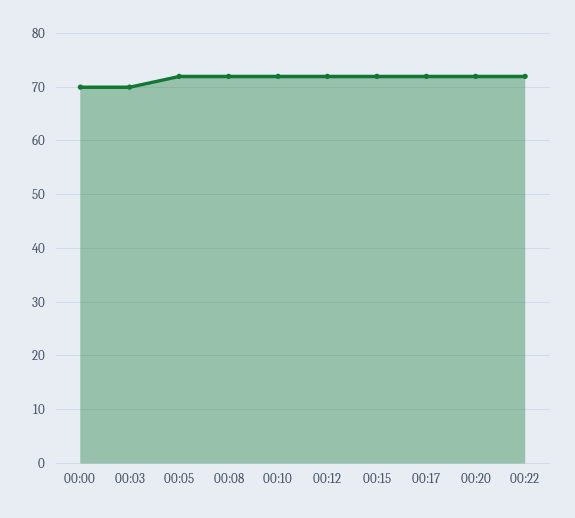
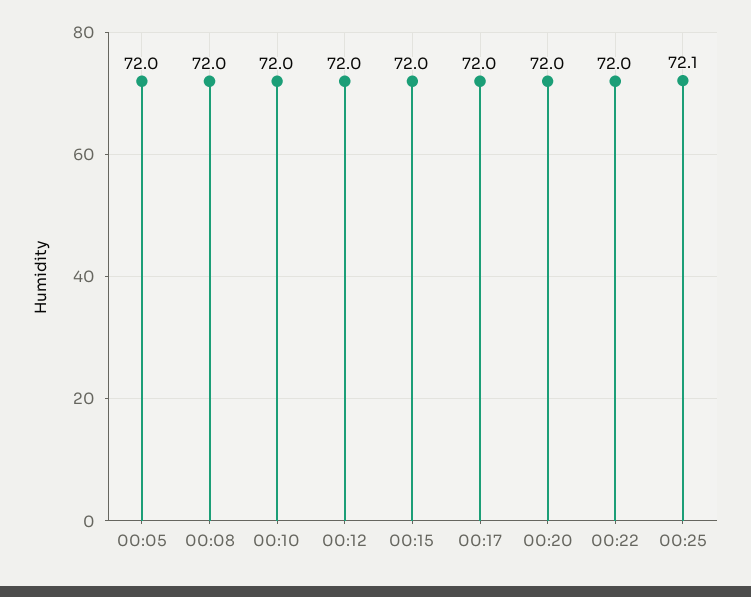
00:00: 70 -> none
00:03: 70 -> none
00:25: none -> 72.1

